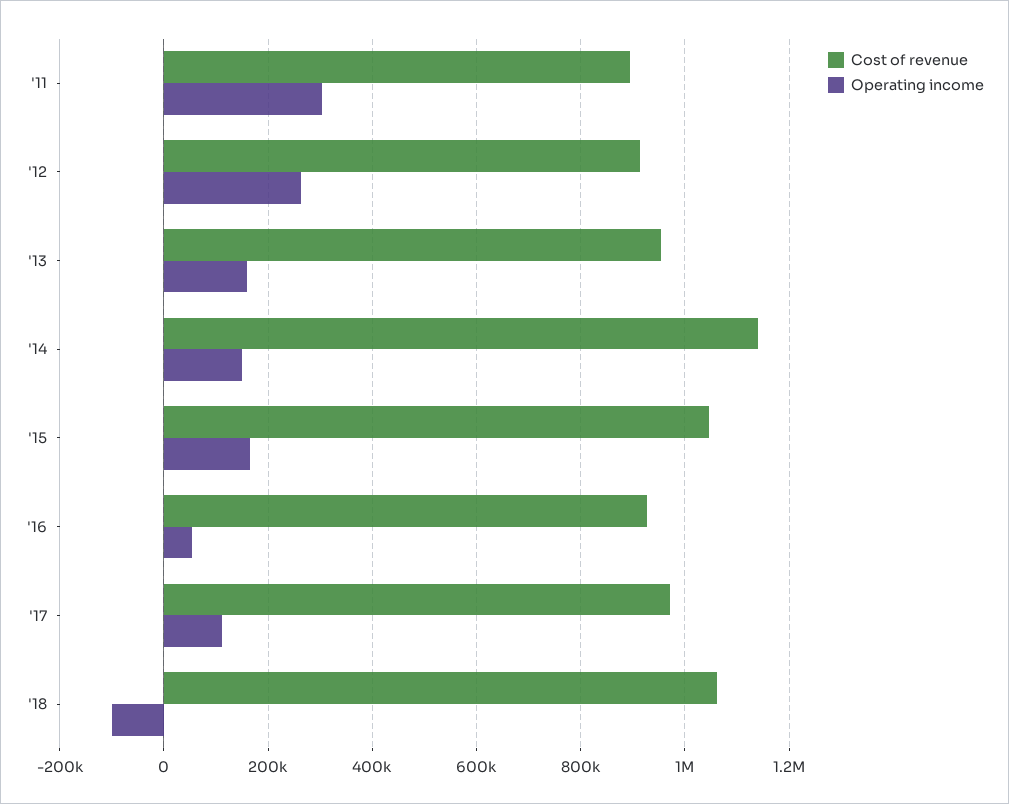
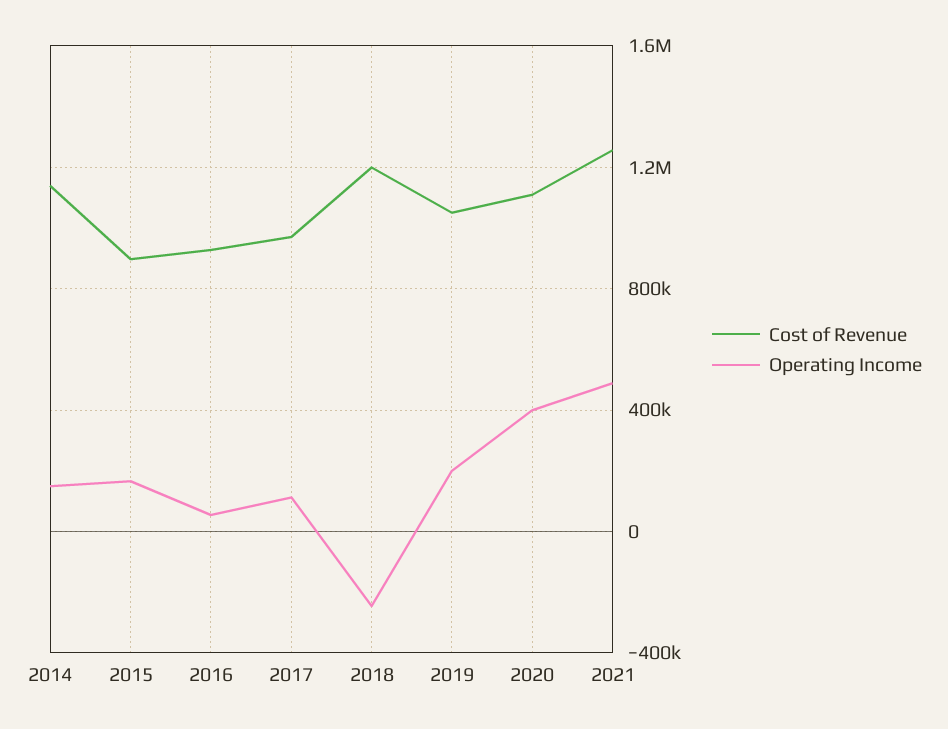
Cost of revenue, '11: 900000 -> none
Operating income, '11: 300000 -> none
Cost of revenue, '12: 920000 -> none
Operating income, '12: 260000 -> none
Cost of revenue, '13: 960000 -> none
Operating income, '13: 160000 -> none
Cost of revenue, '15: 1040000 -> 900000
Cost of revenue, '18: 1060000 -> 1200000
Operating income, '18: -100000 -> -250000
Cost of revenue, 2019: none -> 1050000
Operating income, 2019: none -> 200000
Cost of revenue, 2020: none -> 1100000
Operating income, 2020: none -> 400000
Cost of revenue, 2021: none -> 1250000
Operating income, 2021: none -> 500000

